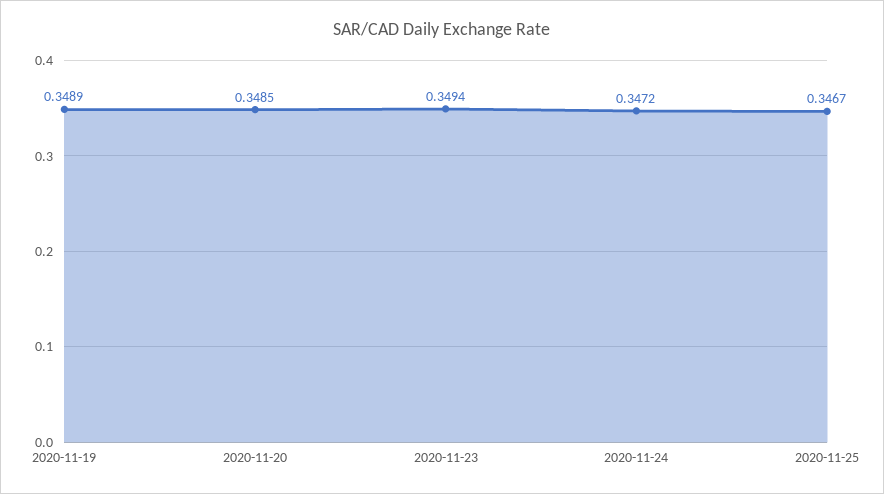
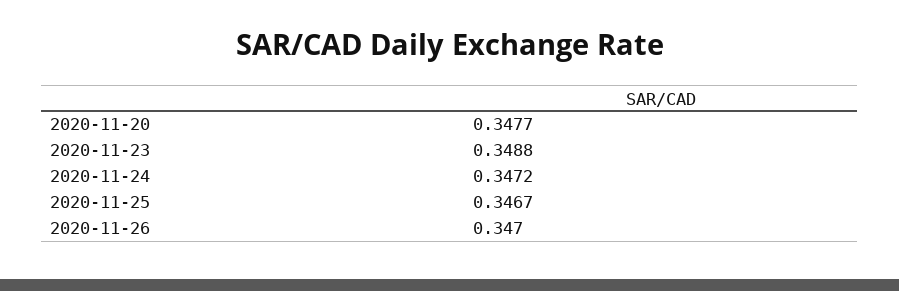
2020-11-19: 0.3489 -> none
2020-11-20: 0.3485 -> 0.3477
2020-11-23: 0.3494 -> 0.3488
2020-11-26: none -> 0.347

